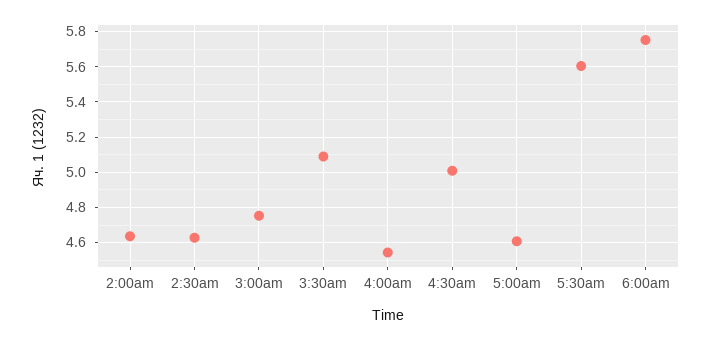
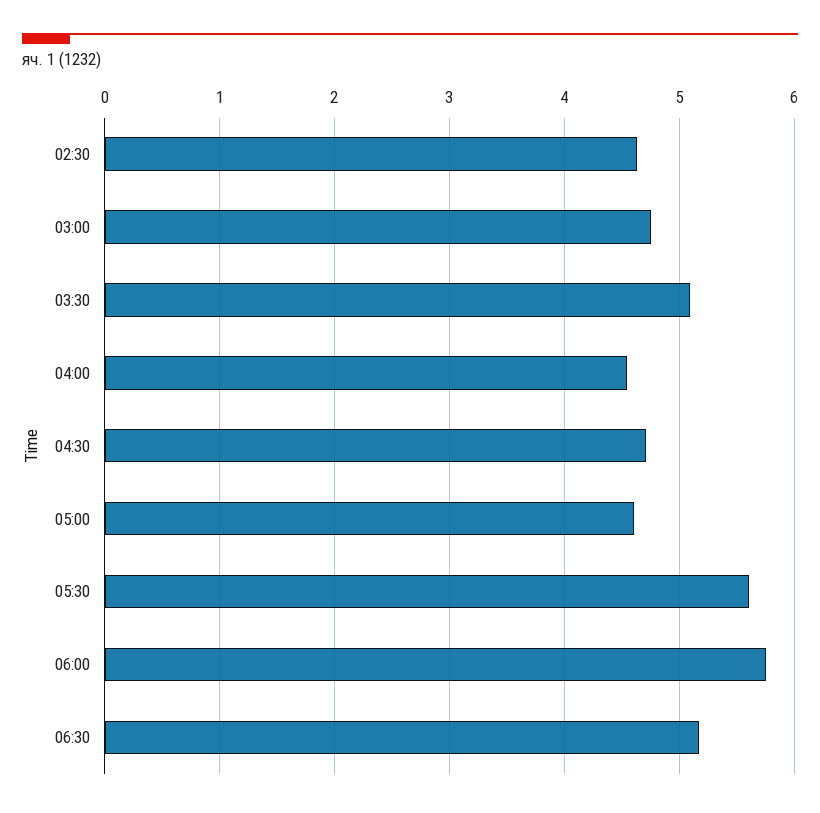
2:00am: 4.65 -> none
4:30am: 5 -> 4.7
06:30: none -> 5.2

